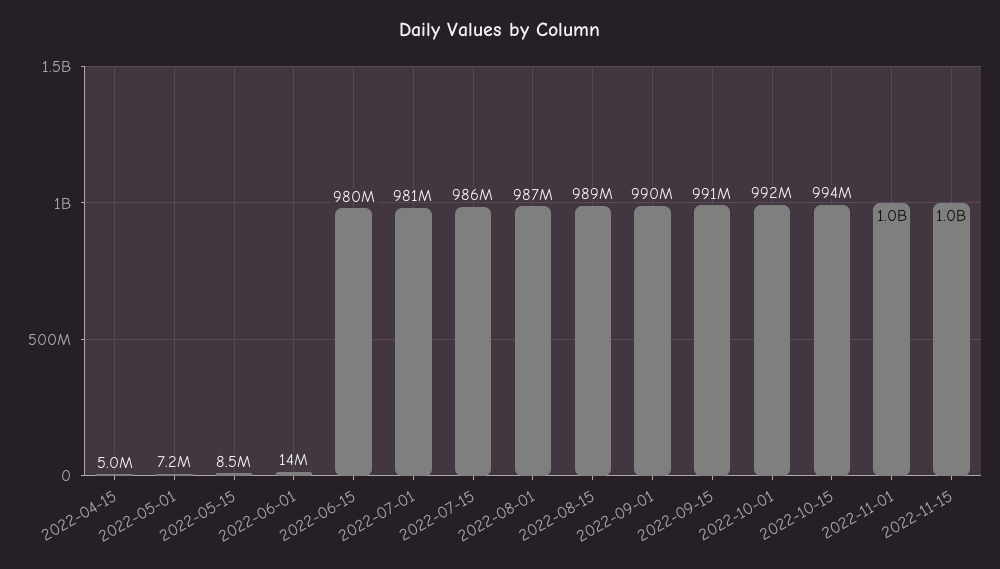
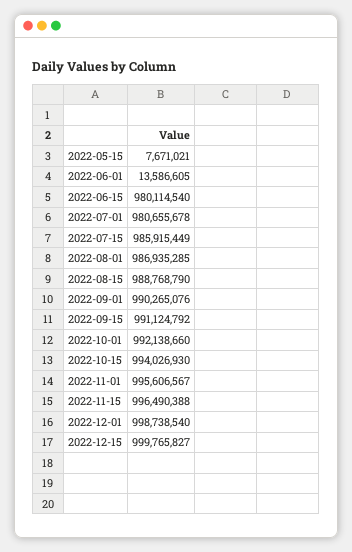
2022-04-15: 5000000 -> none
2022-05-01: 7200000 -> none
2022-05-15: 8500000 -> 7671021
2022-12-01: none -> 998738540
2022-12-15: none -> 999765827

